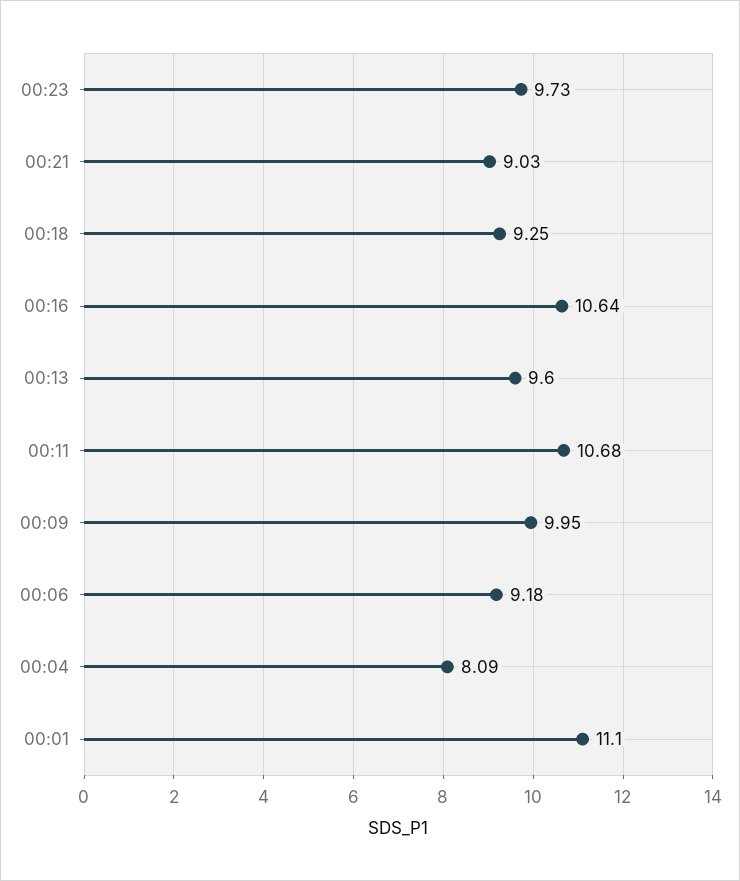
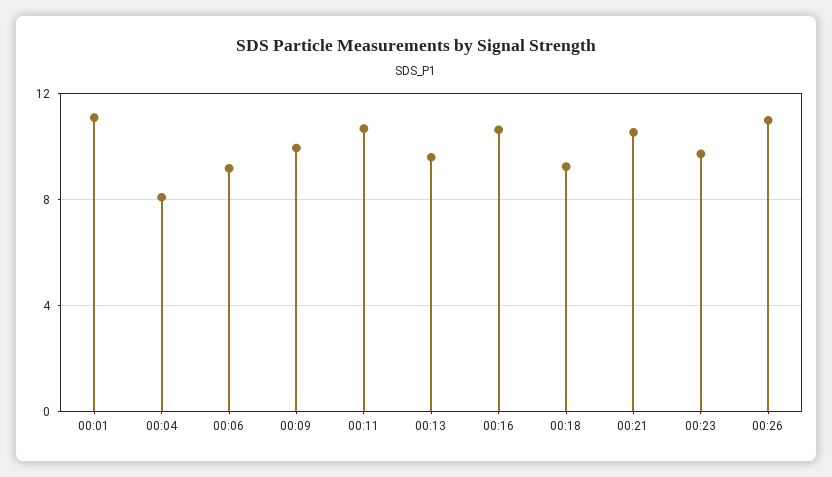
00:21: 9.03 -> 10.5
00:26: none -> 11

